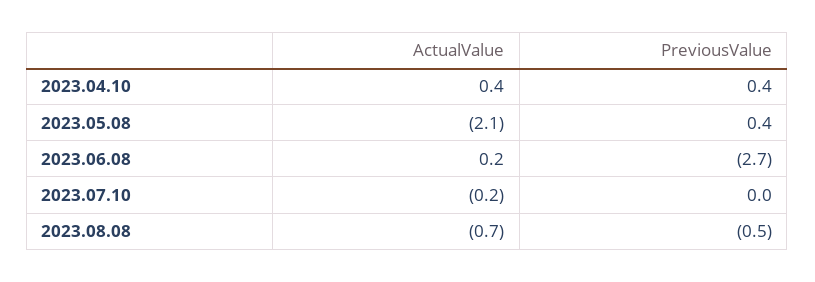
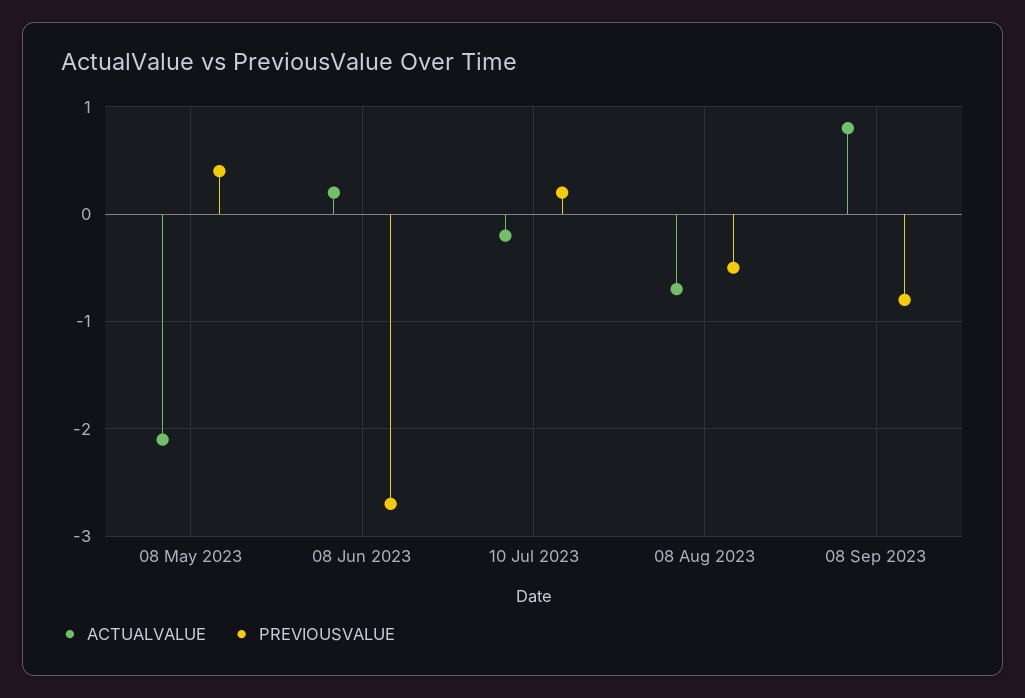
ActualValue, 2023.04.10: 0.4 -> none
PreviousValue, 2023.04.10: 0.4 -> none
PreviousValue, 2023.07.10: 0 -> 0.2
ActualValue, 08 Sep 2023: none -> 0.8
PreviousValue, 08 Sep 2023: none -> -0.8

